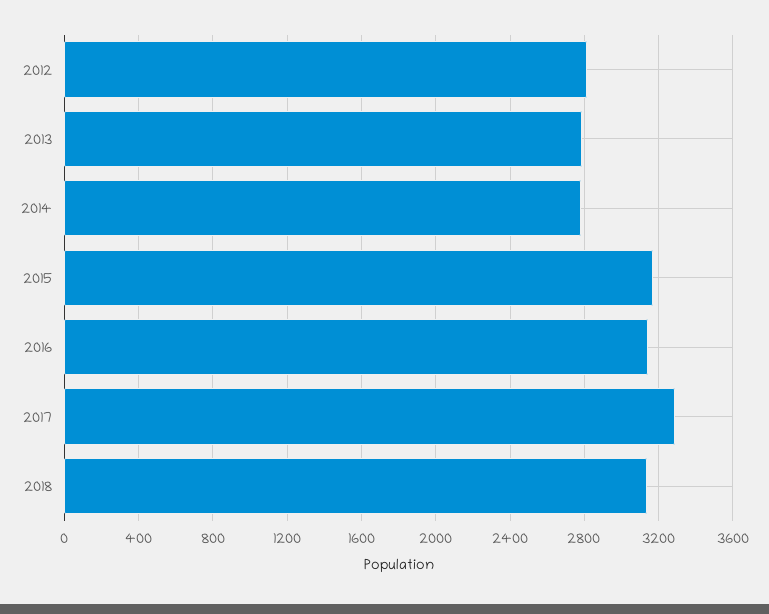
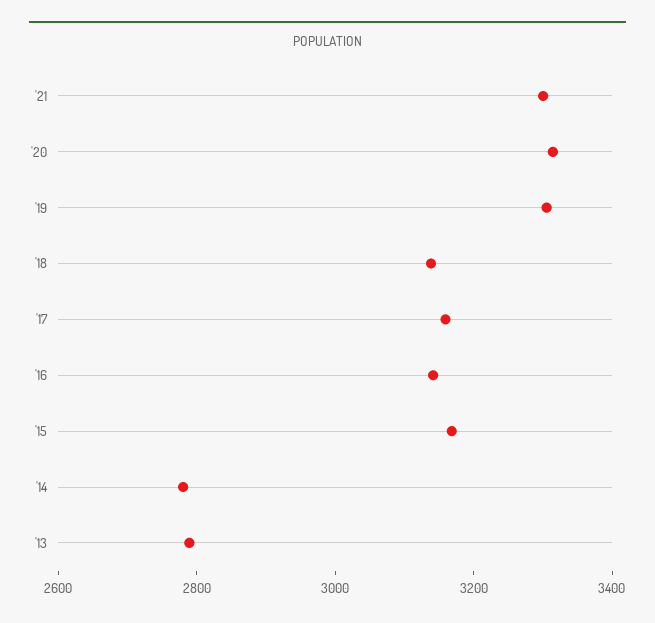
2012: 2800 -> none
2017: 3300 -> 3150
'21: none -> 3300
'20: none -> 3300
'19: none -> 3300

